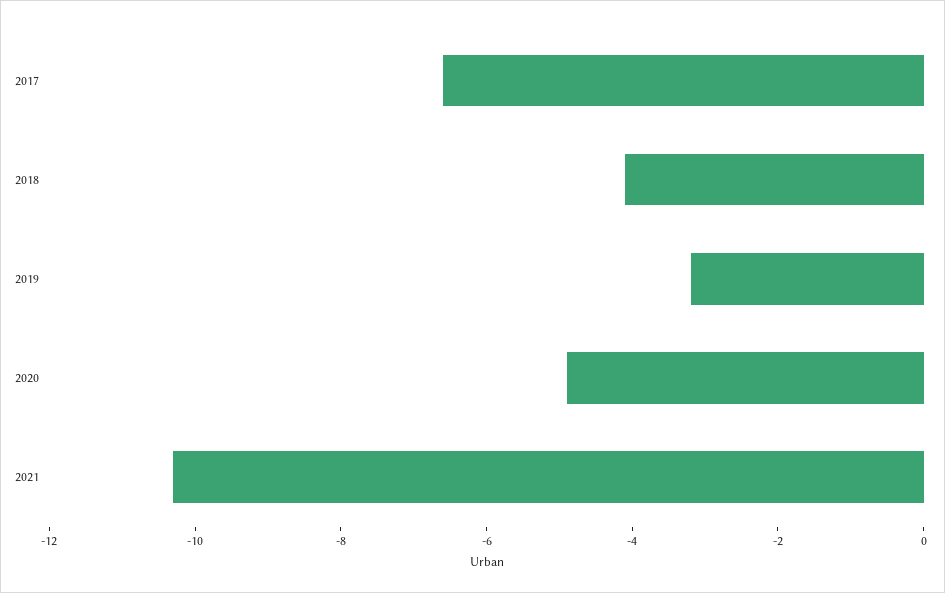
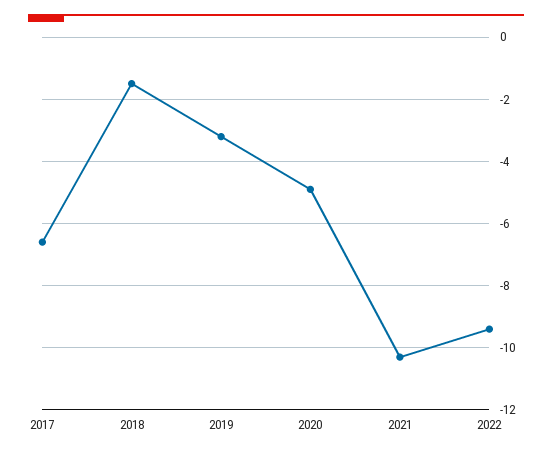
2018: -4 -> -1.5
2022: none -> -9.5

